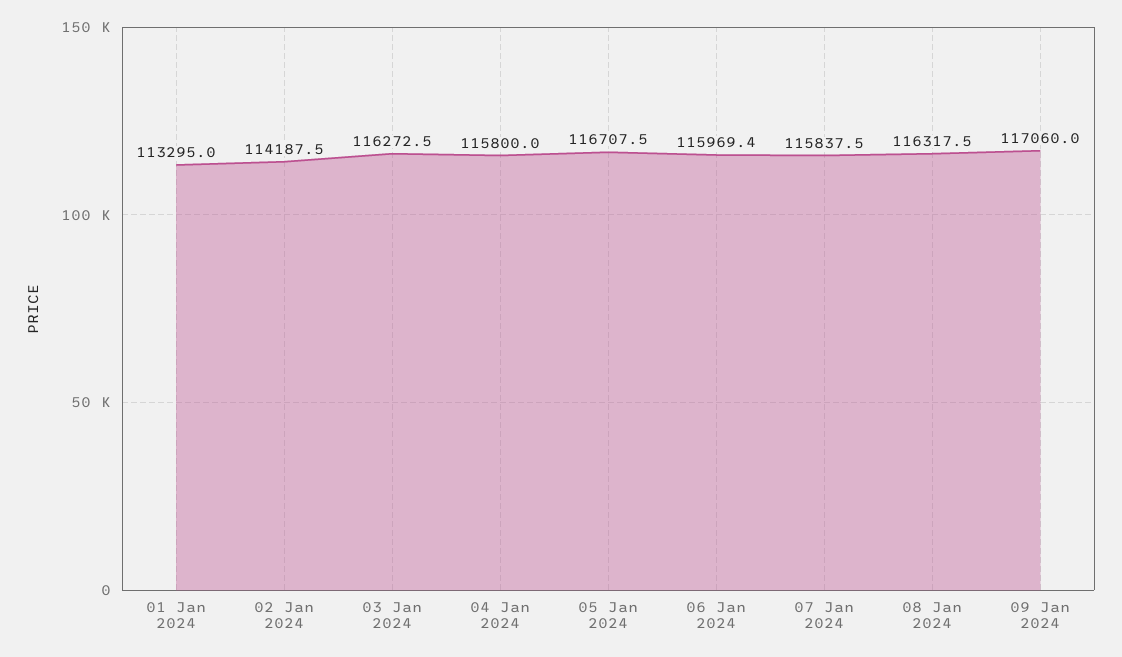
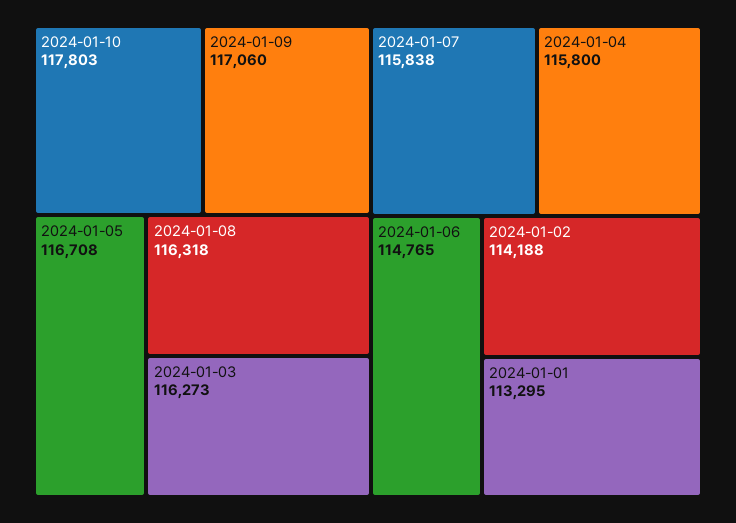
06 Jan 2024: 115969.4 -> 114765
2024-01-10: none -> 117803

